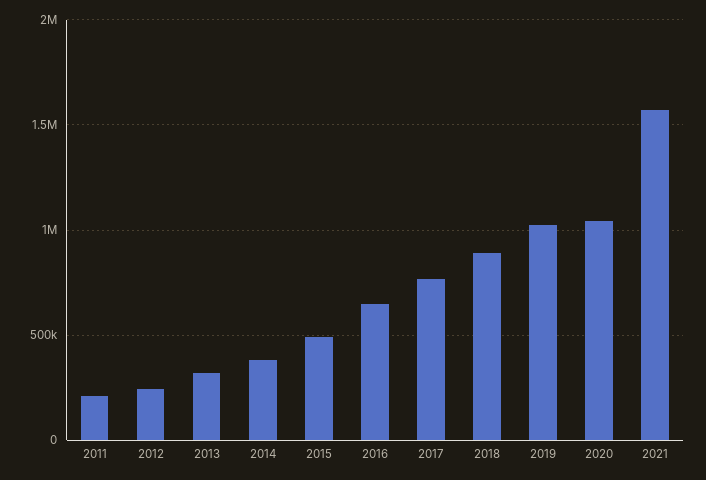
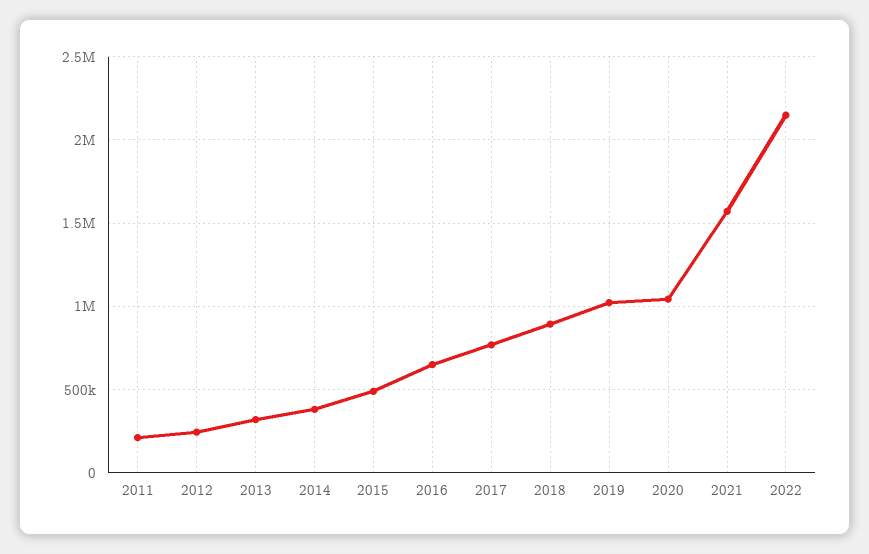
2022: none -> 2150000

